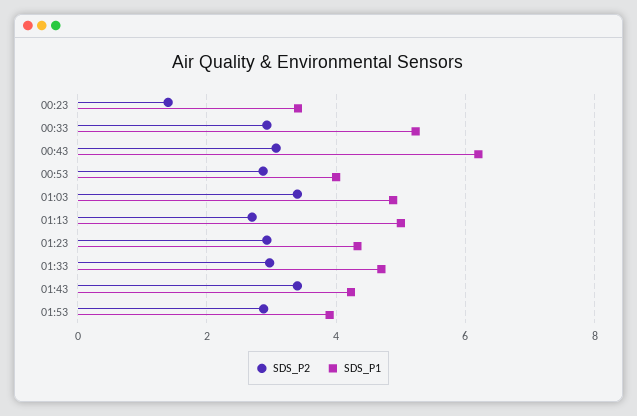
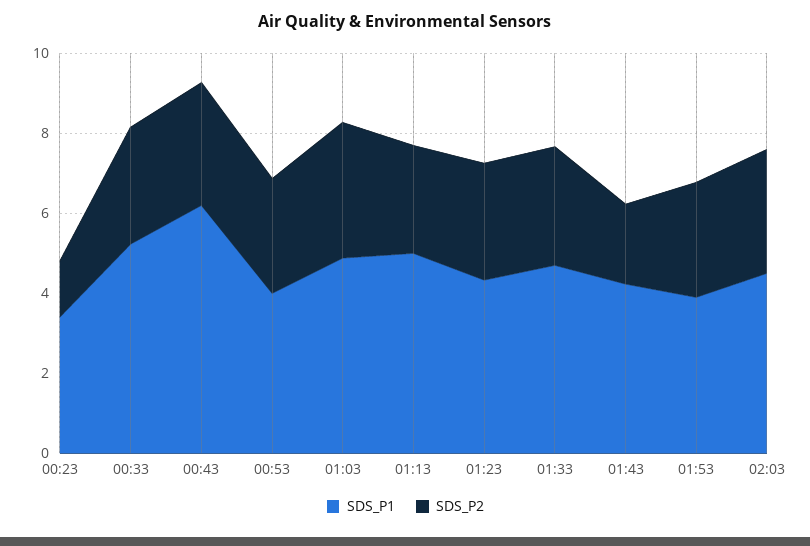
SDS_P2, 01:43: 3.4 -> 2
SDS_P1, 02:03: none -> 4.5
SDS_P2, 02:03: none -> 3

